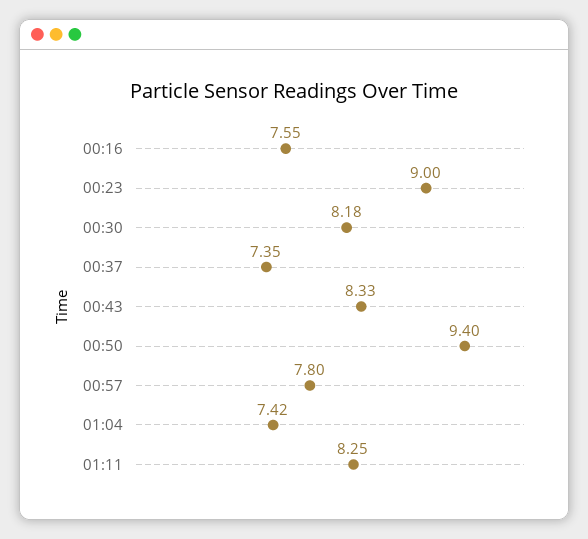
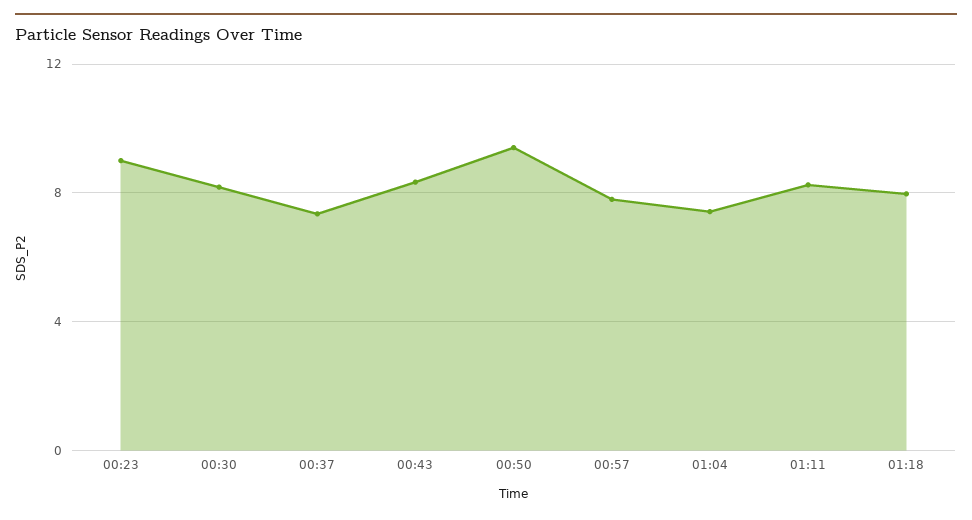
00:16: 7.55 -> none
01:18: none -> 8

